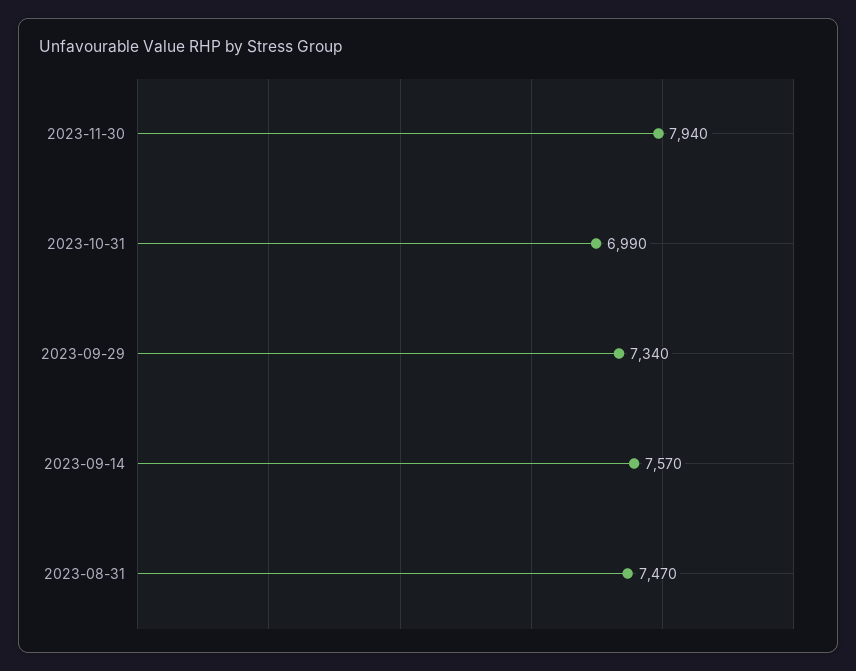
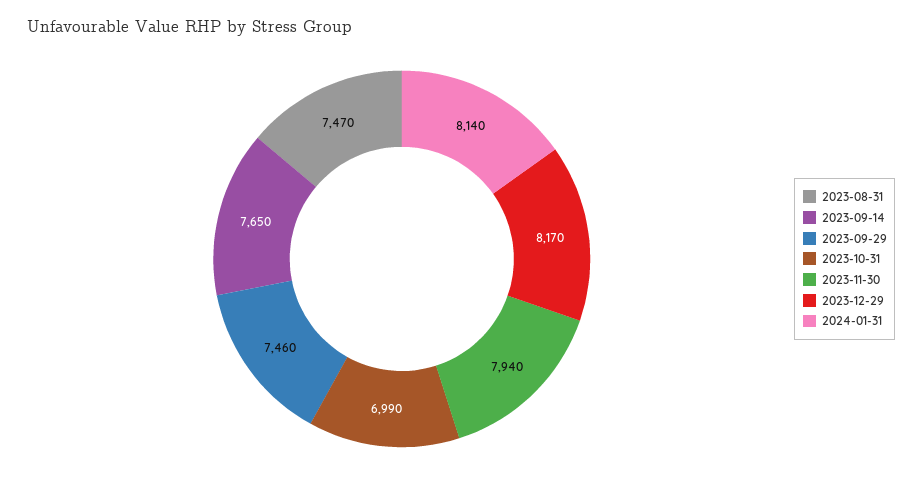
2023-09-29: 7340 -> 7460
2023-09-14: 7570 -> 7650
2023-12-29: none -> 8170
2024-01-31: none -> 8140

